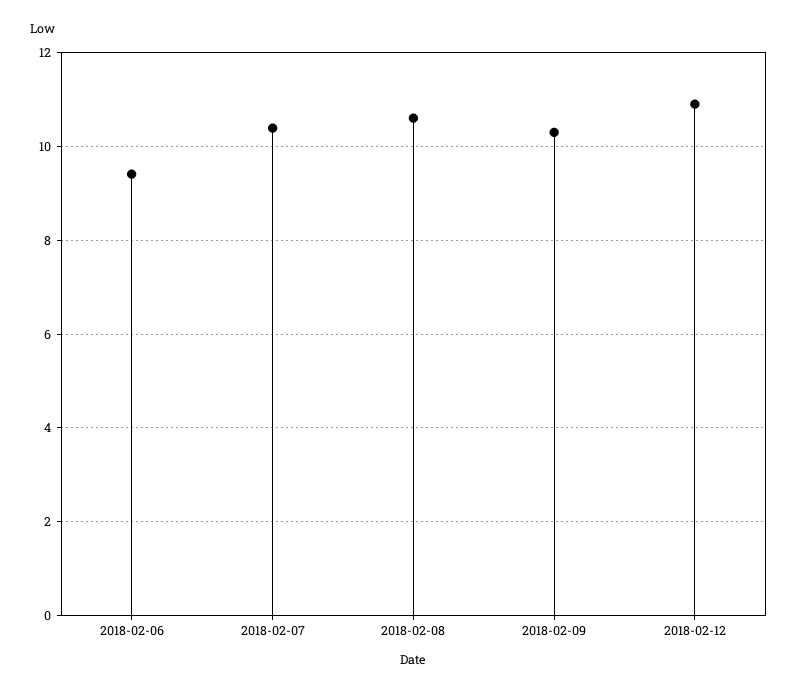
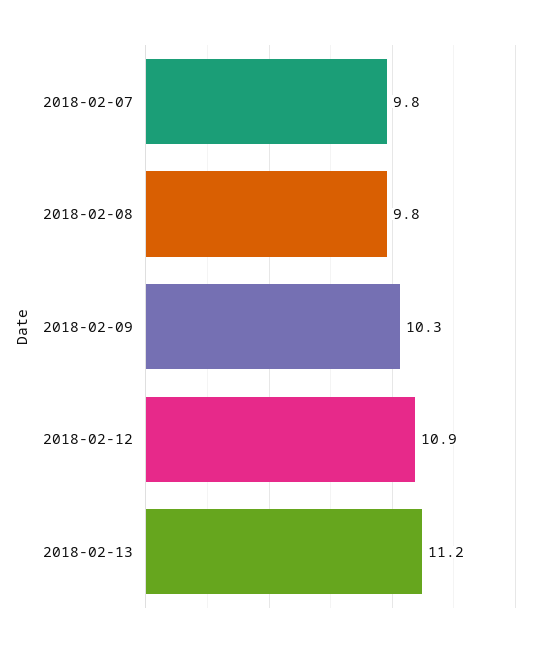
2018-02-06: 9.4 -> none
2018-02-07: 10.4 -> 9.8
2018-02-08: 10.6 -> 9.8
2018-02-13: none -> 11.2

